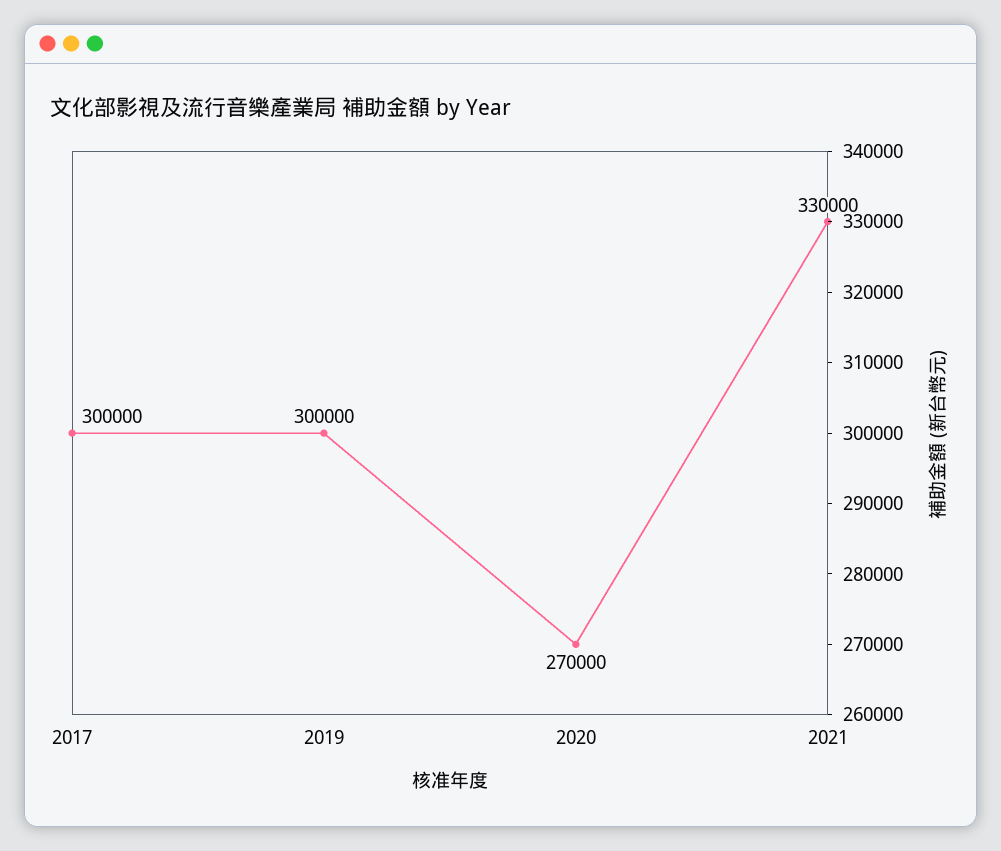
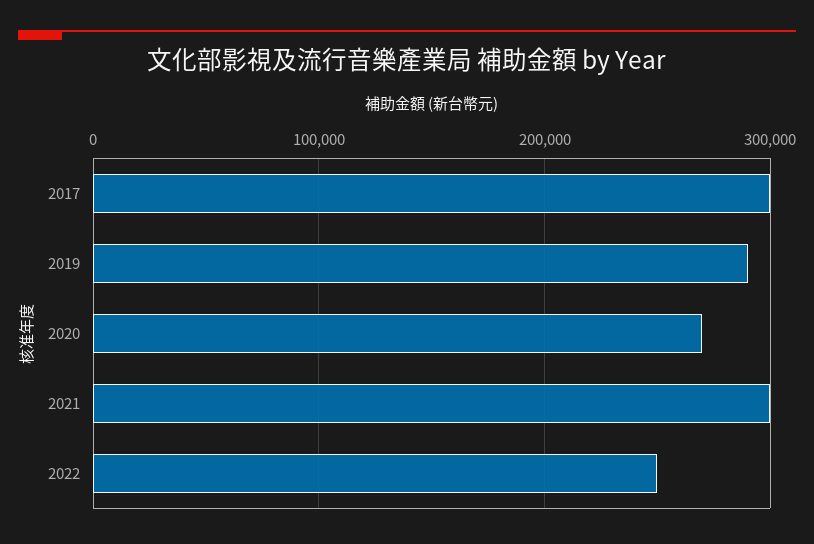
2019: 300000 -> 290000
2021: 330000 -> 300000
2022: none -> 250000

